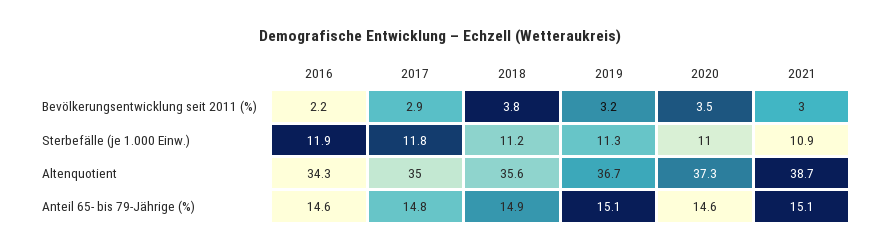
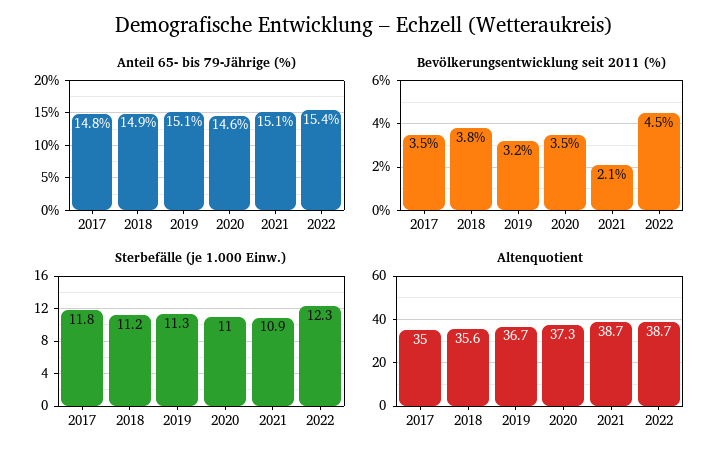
Bevölkerungsentwicklung seit 2011 (%), 2016: 2.2 -> none
Bevölkerungsentwicklung seit 2011 (%), 2017: 2.9 -> 3.5
Bevölkerungsentwicklung seit 2011 (%), 2021: 3 -> 2.1
Sterbefälle (je 1.000 Einw.), 2016: 11.9 -> none
Altenquotient, 2016: 34.3 -> none
Anteil 65- bis 79-Jährige (%), 2016: 14.6 -> none
Anteil 65- bis 79-Jährige (%), 2022: none -> 15.4
Bevölkerungsentwicklung seit 2011 (%), 2022: none -> 4.5
Sterbefälle (je 1.000 Einw.), 2022: none -> 12.3
Altenquotient, 2022: none -> 38.7

